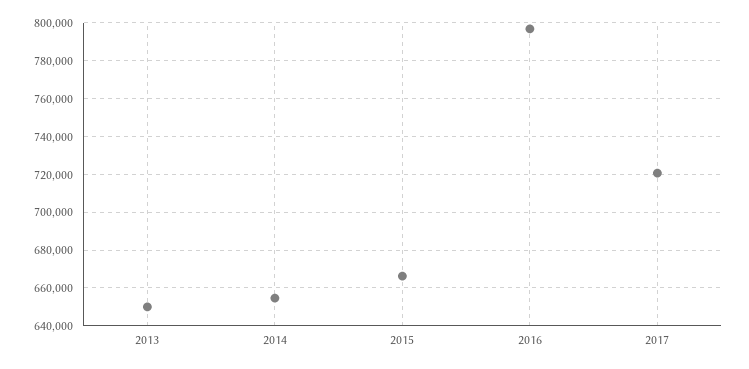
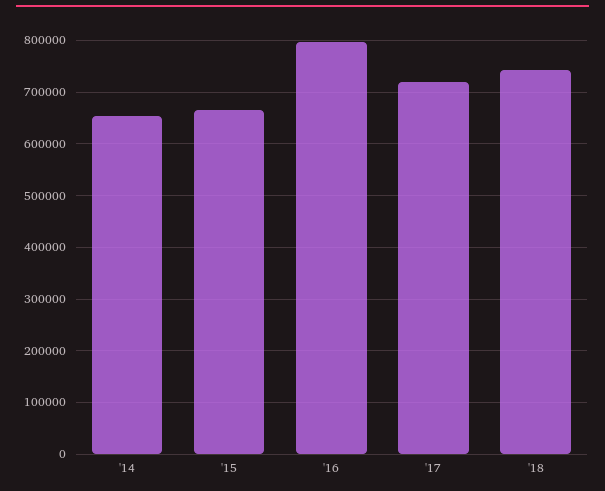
2013: 650000 -> none
'18: none -> 740000

